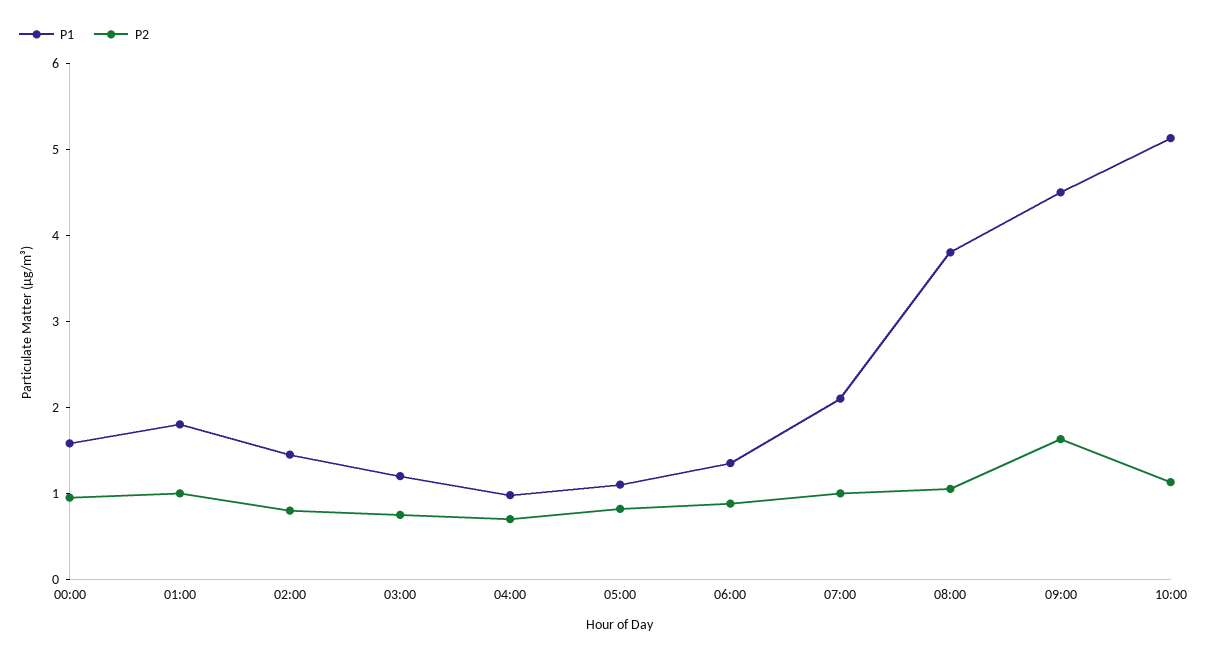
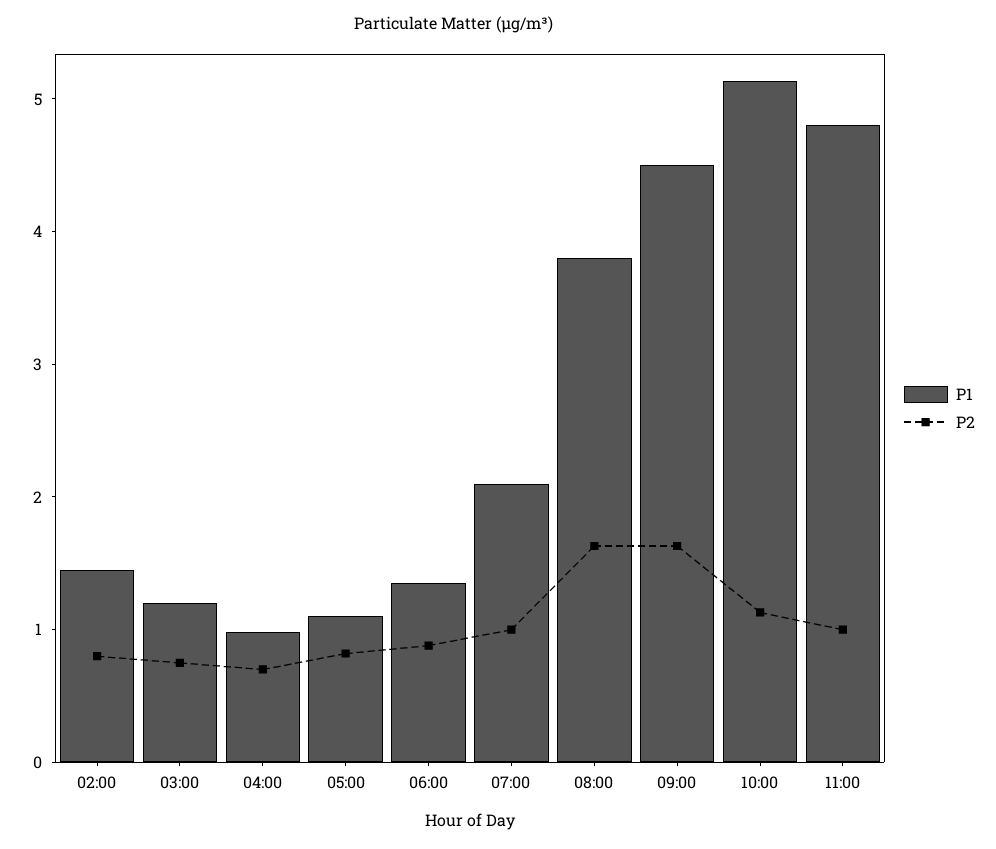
P1, 00:00: 1.6 -> none
P2, 00:00: 1 -> none
P1, 01:00: 1.8 -> none
P2, 01:00: 1 -> none
P2, 08:00: 1 -> 1.6
P1, 11:00: none -> 4.8
P2, 11:00: none -> 1

